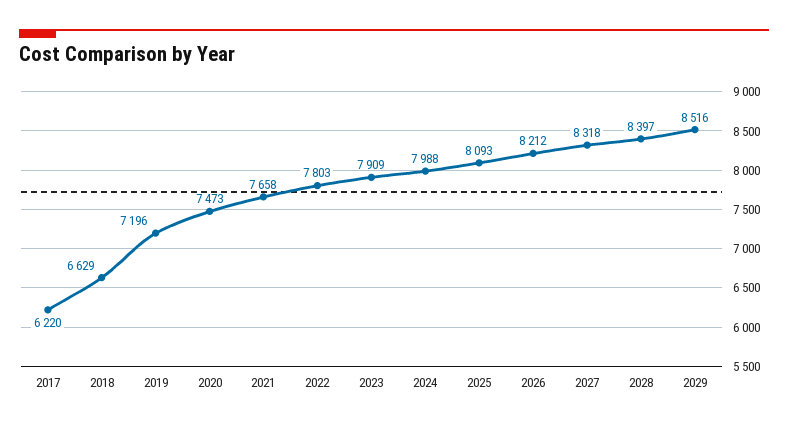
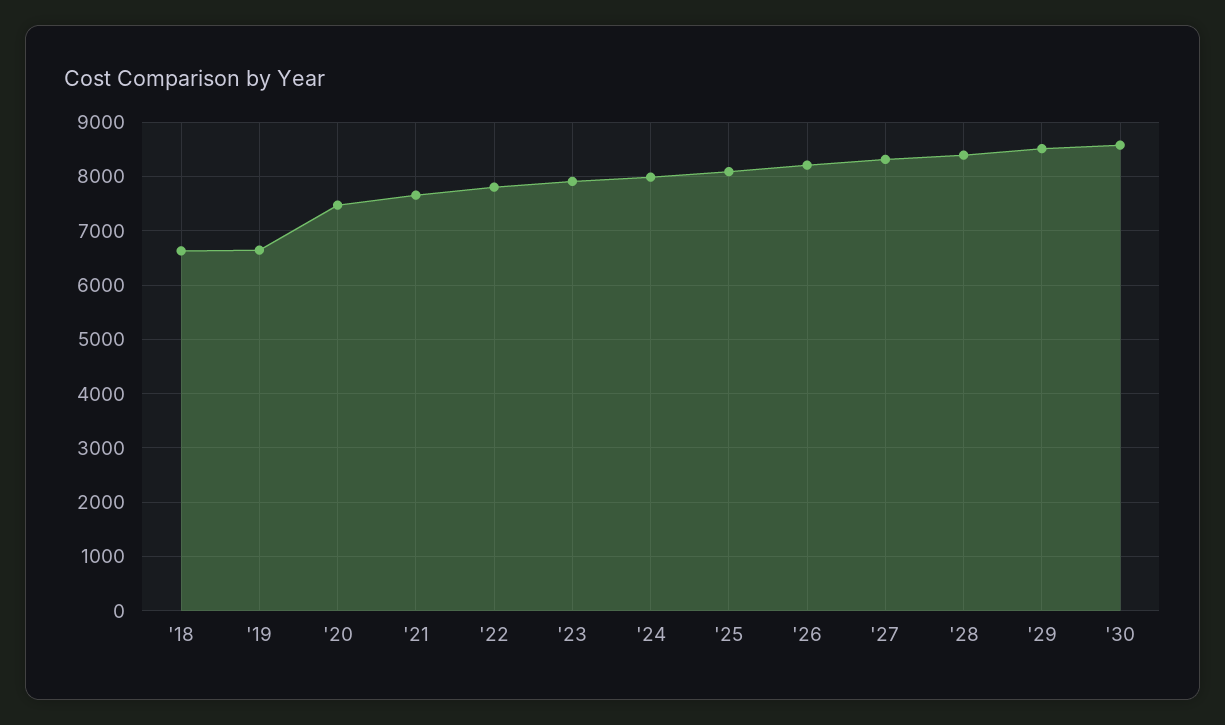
2017: 6220 -> none
2019: 7196 -> 6600
'30: none -> 8600

